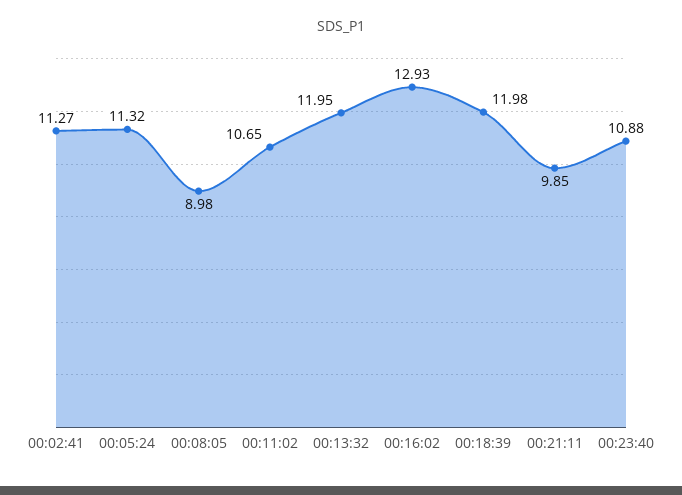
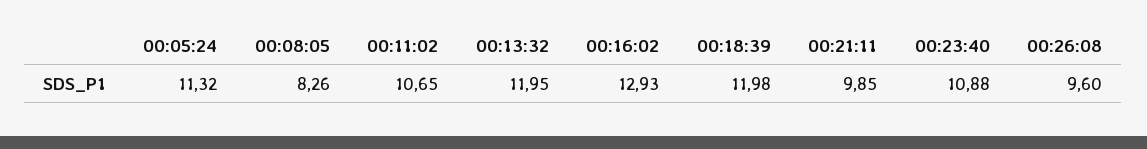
00:02:41: 11.27 -> none
00:08:05: 8.98 -> 8.26
00:26:08: none -> 9.6

